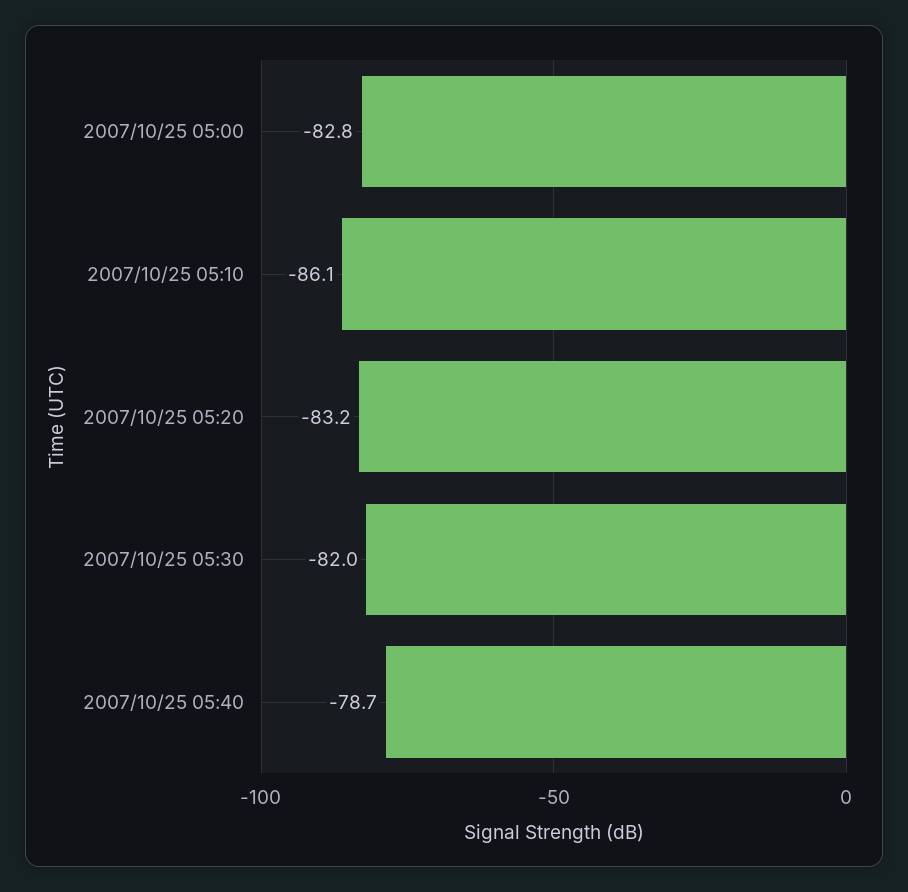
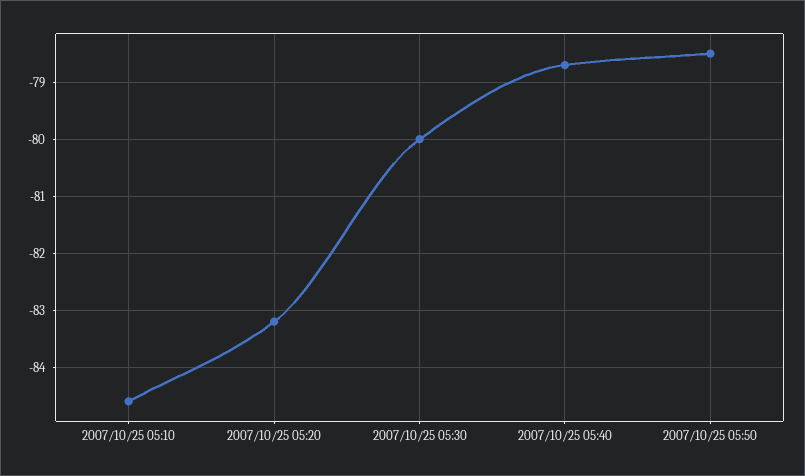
2007/10/25 05:00: -82.8 -> none
2007/10/25 05:10: -86.1 -> -84.5
2007/10/25 05:30: -82 -> -80
2007/10/25 05:50: none -> -78.5

